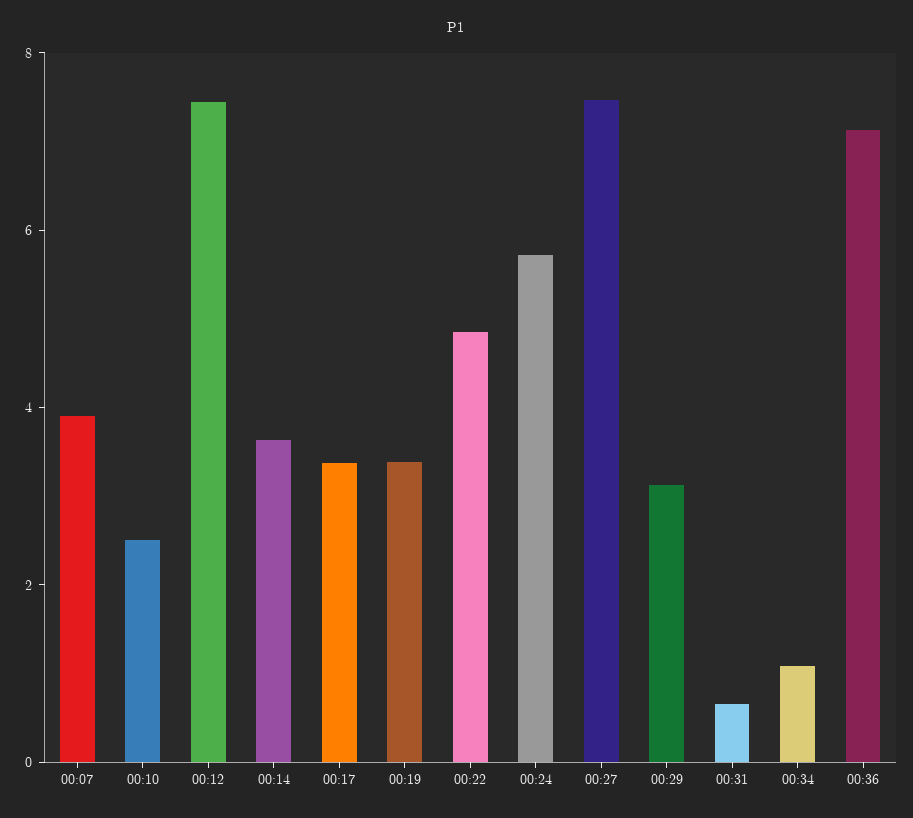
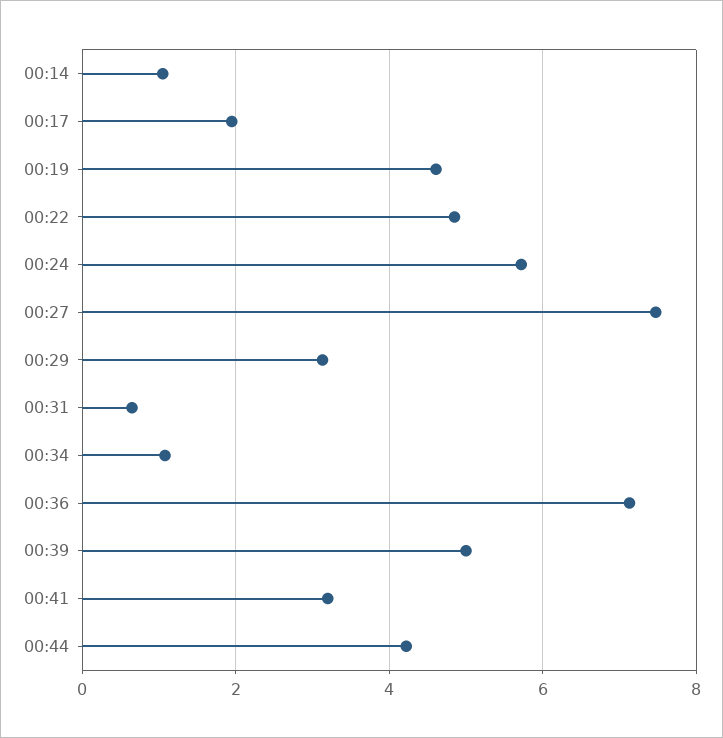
00:07: 4 -> none
00:10: 2.5 -> none
00:12: 7.5 -> none
00:14: 3.5 -> 1
00:17: 3.5 -> 2
00:19: 3.5 -> 4.6
00:39: none -> 5
00:41: none -> 3.2
00:44: none -> 4.2

